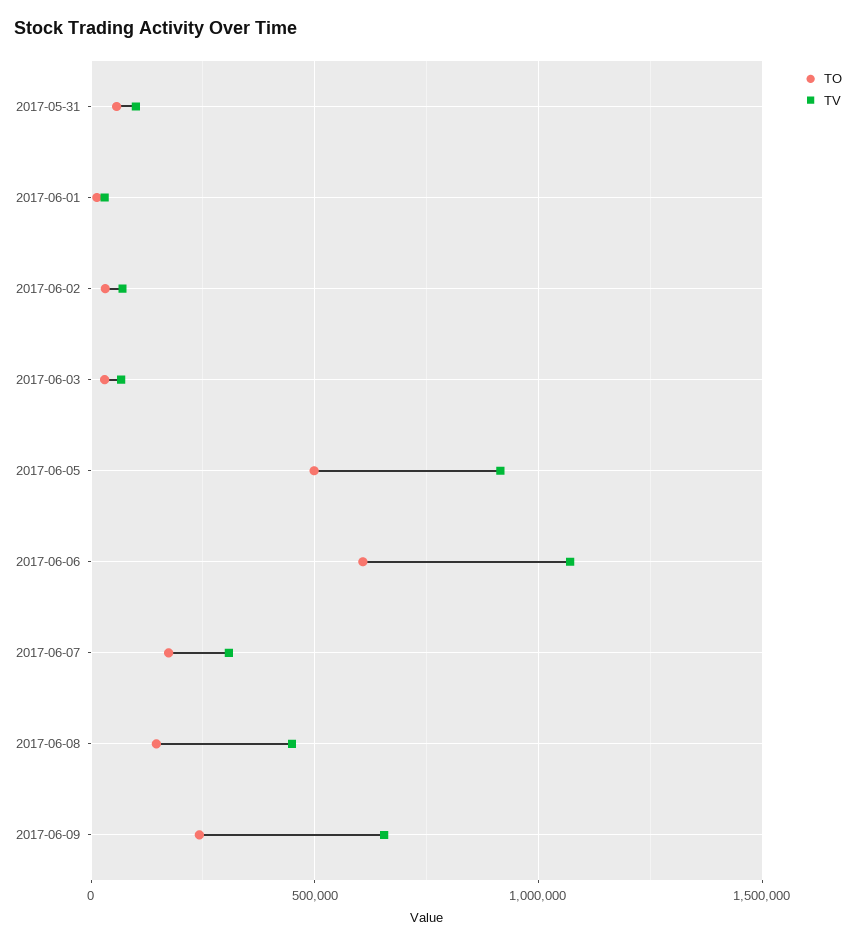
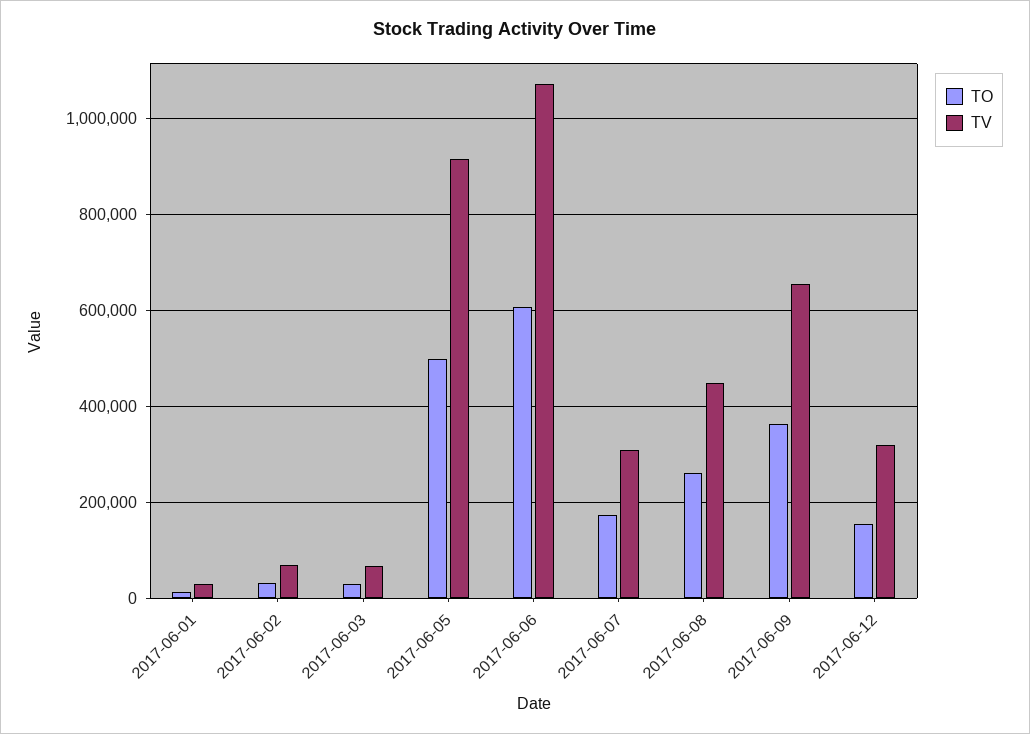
TO, 2017-05-31: 50000 -> none
TV, 2017-05-31: 100000 -> none
TO, 2017-06-08: 150000 -> 260000
TO, 2017-06-09: 250000 -> 360000
TO, 2017-06-12: none -> 160000
TV, 2017-06-12: none -> 320000

